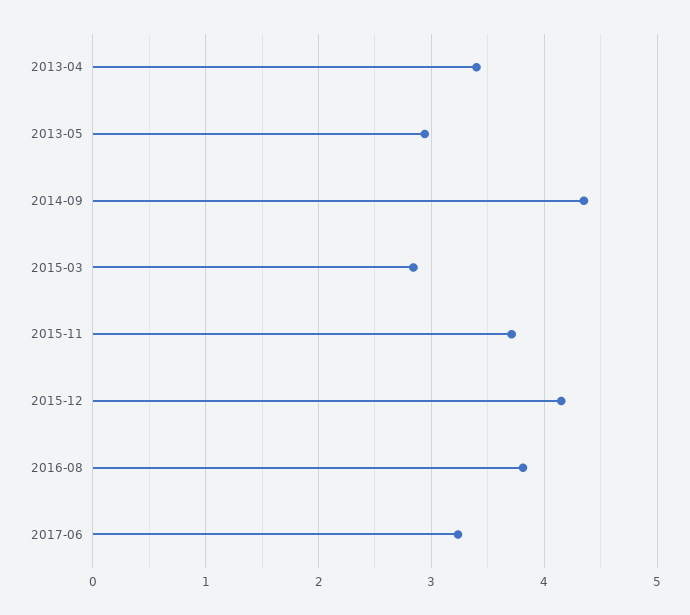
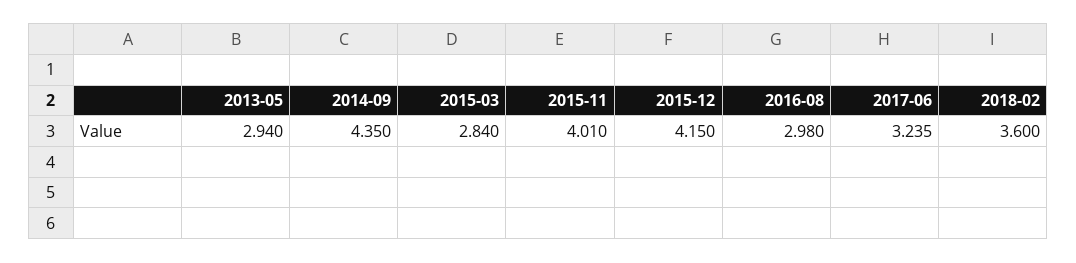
2013-04: 3.4 -> none
2015-11: 3.7 -> 4.01
2016-08: 3.8 -> 2.98
2018-02: none -> 3.6

